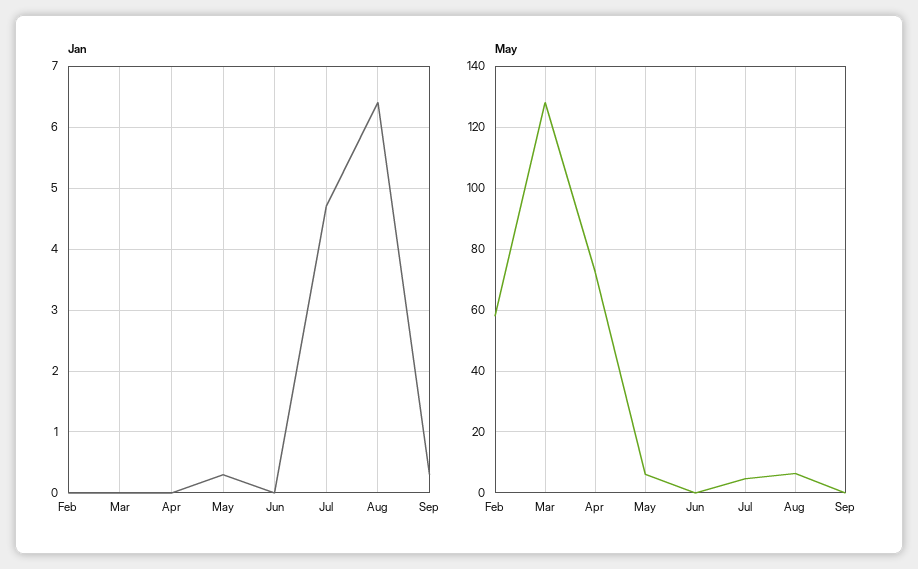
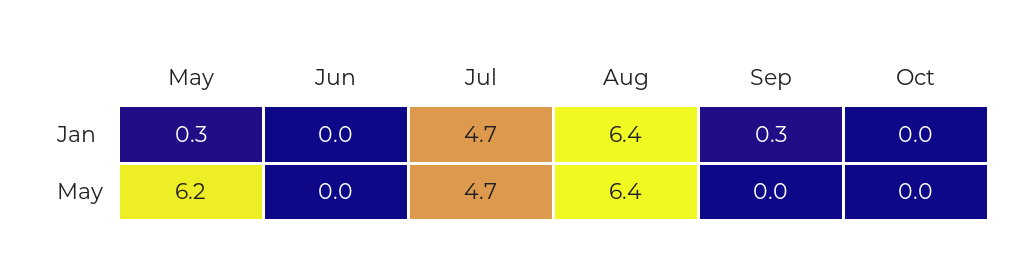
Jan, Feb: 0 -> none
Jan, Mar: 0 -> none
Jan, Apr: 0 -> none
May, Feb: 58 -> none
May, Mar: 128 -> none
May, Apr: 72 -> none
Jan, Oct: none -> 0
May, Oct: none -> 0

